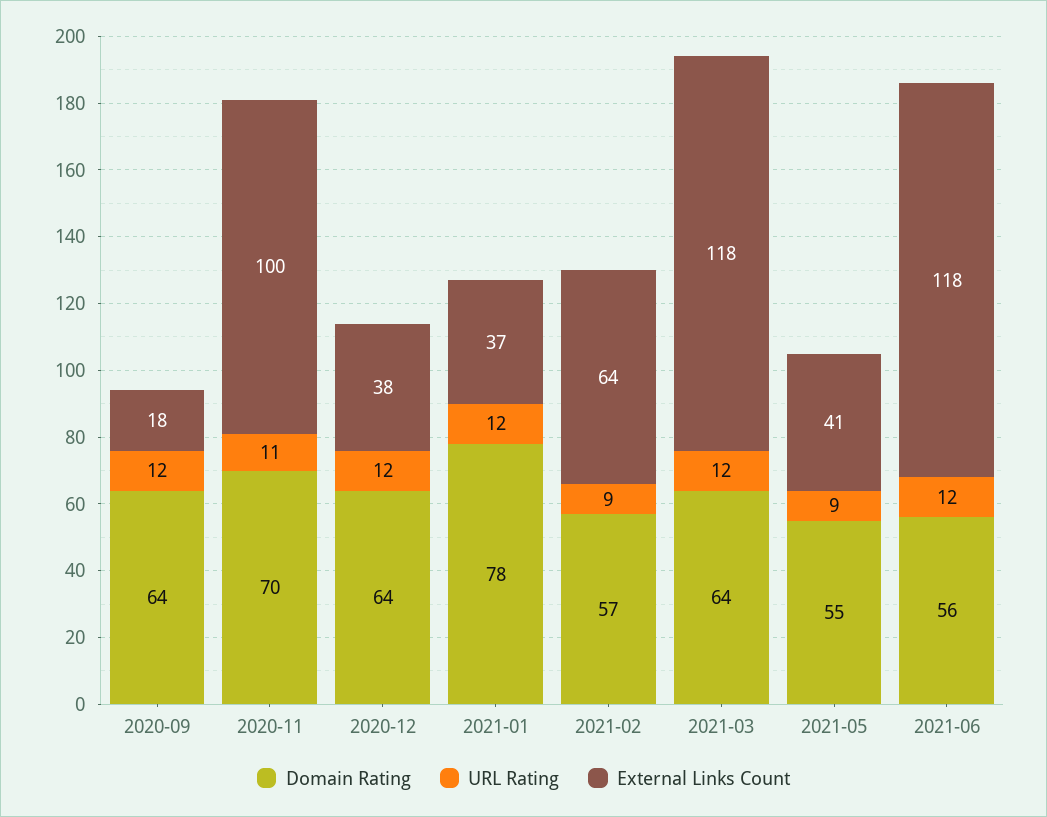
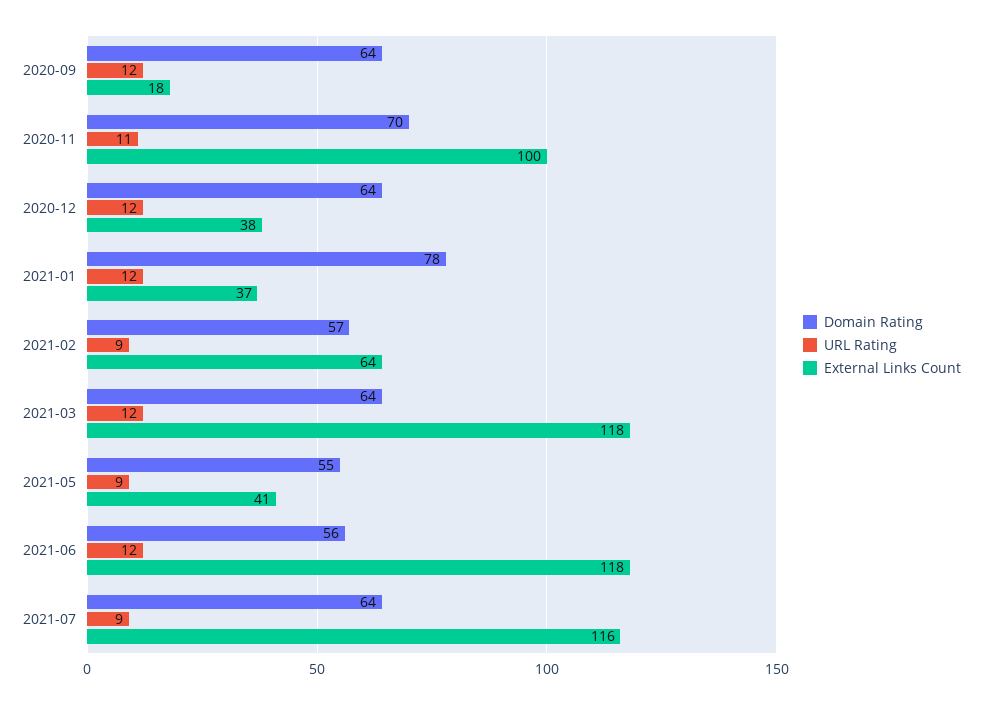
Domain Rating, 2021-07: none -> 64
URL Rating, 2021-07: none -> 9
External Links Count, 2021-07: none -> 116

